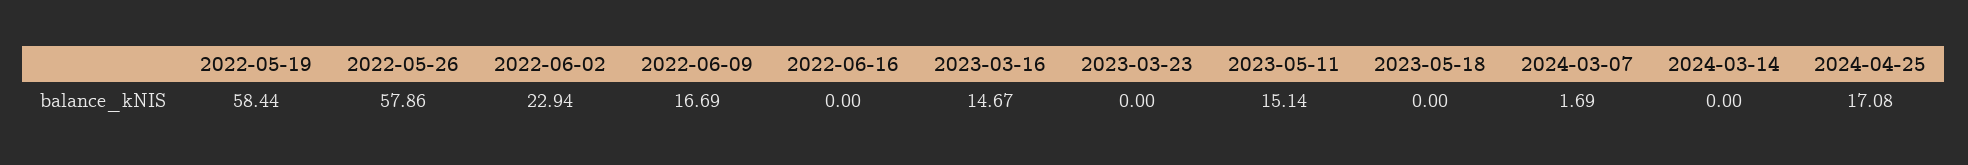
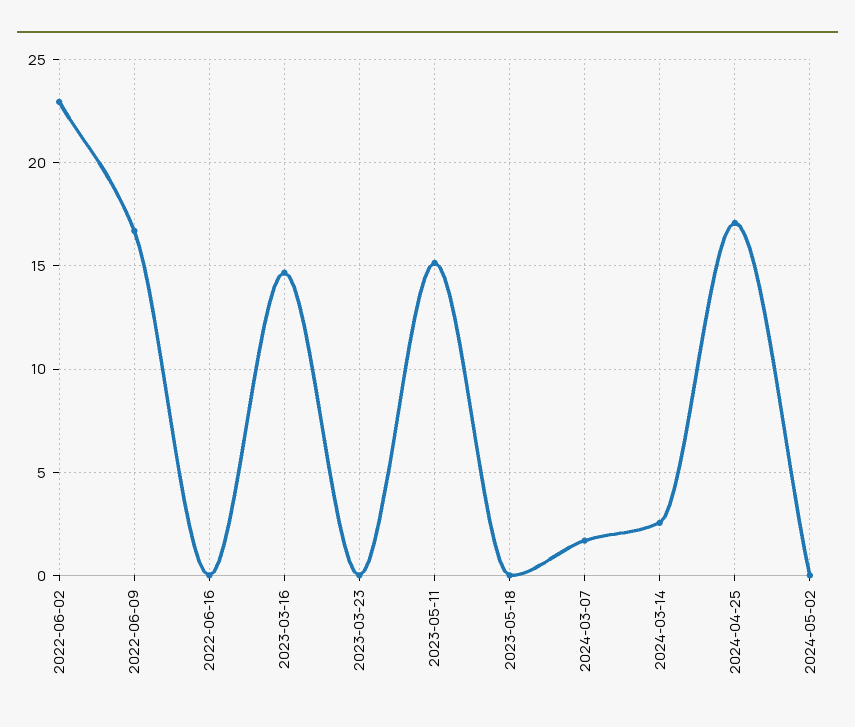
2022-05-19: 58.44 -> none
2022-05-26: 57.86 -> none
2024-03-14: 0 -> 2.5
2024-05-02: none -> 0

